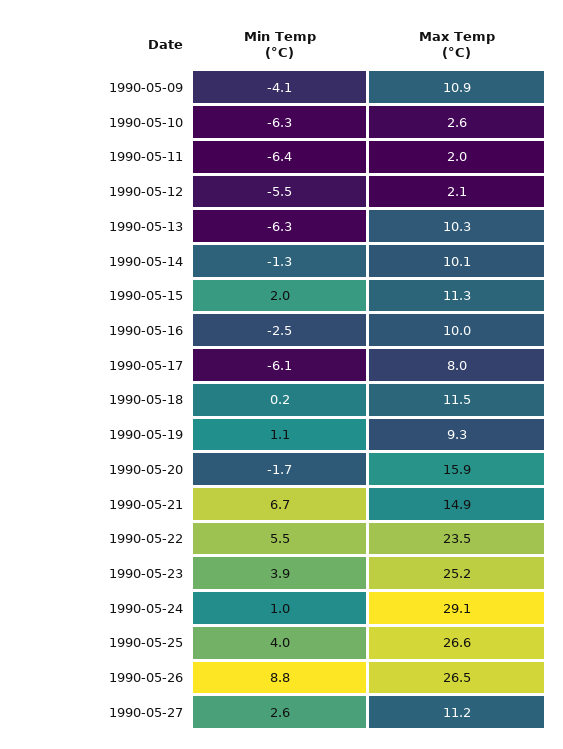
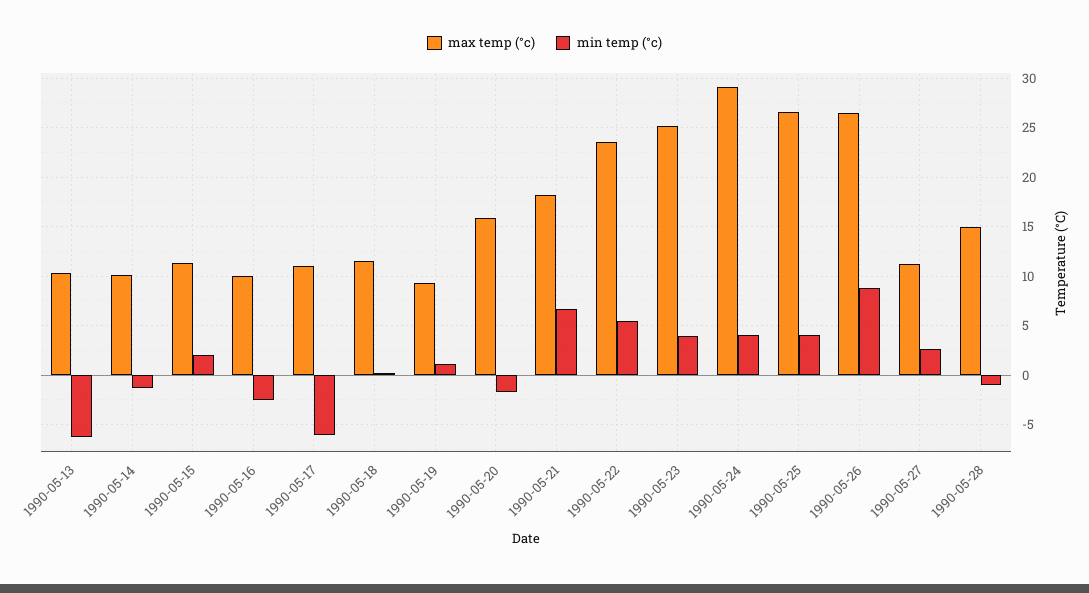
Min Temp (°C), 1990-05-09: -4.1 -> none
Max Temp (°C), 1990-05-09: 10.9 -> none
Min Temp (°C), 1990-05-10: -6.3 -> none
Max Temp (°C), 1990-05-10: 2.6 -> none
Min Temp (°C), 1990-05-11: -6.4 -> none
Max Temp (°C), 1990-05-11: 2 -> none
Min Temp (°C), 1990-05-12: -5.5 -> none
Max Temp (°C), 1990-05-12: 2.1 -> none
Max Temp (°C), 1990-05-17: 8 -> 11
Max Temp (°C), 1990-05-21: 14.9 -> 18
Min Temp (°C), 1990-05-24: 1 -> 4
Max Temp (°C), 1990-05-28: none -> 15
Min Temp (°C), 1990-05-28: none -> -1

